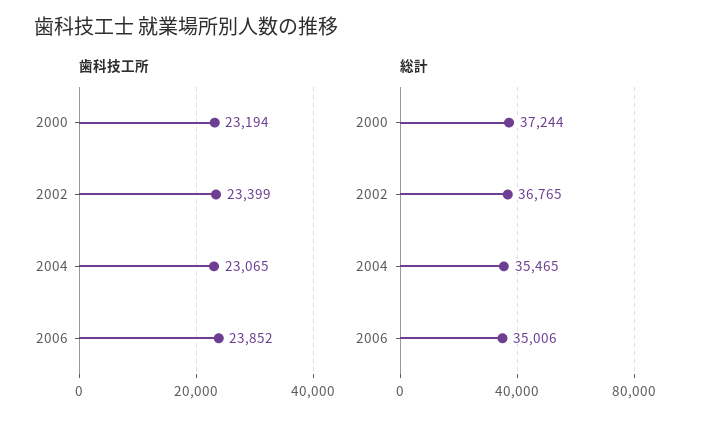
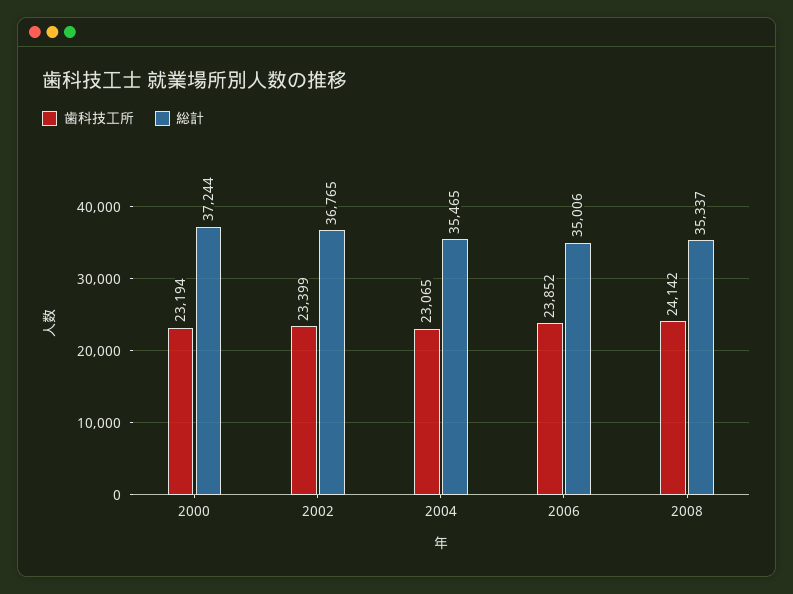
歯科技工所, 2008: none -> 24142
総計, 2008: none -> 35337

